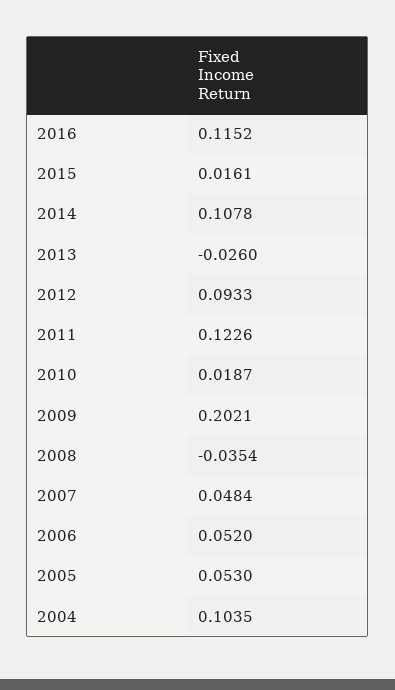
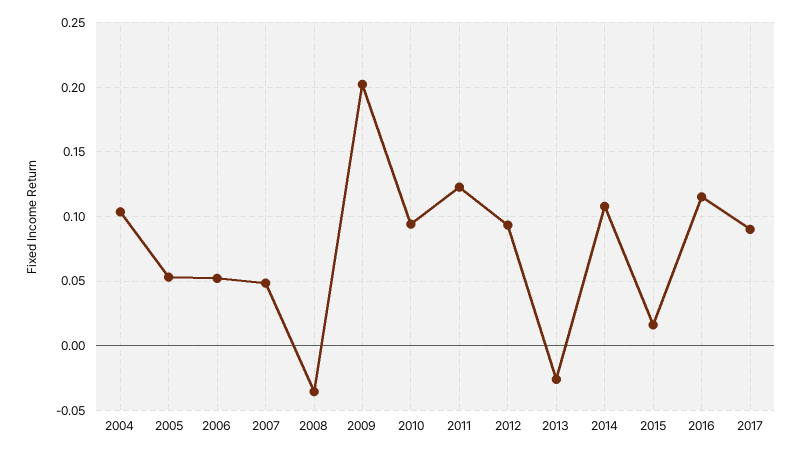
2010: 0.0187 -> 0.095
2017: none -> 0.09

